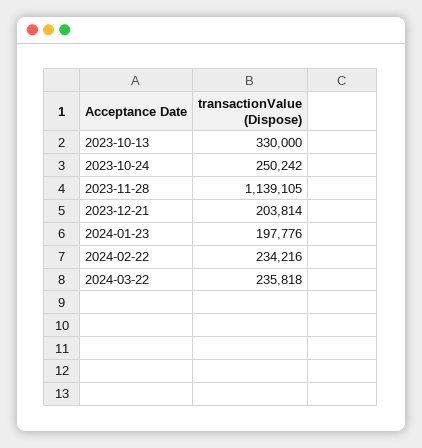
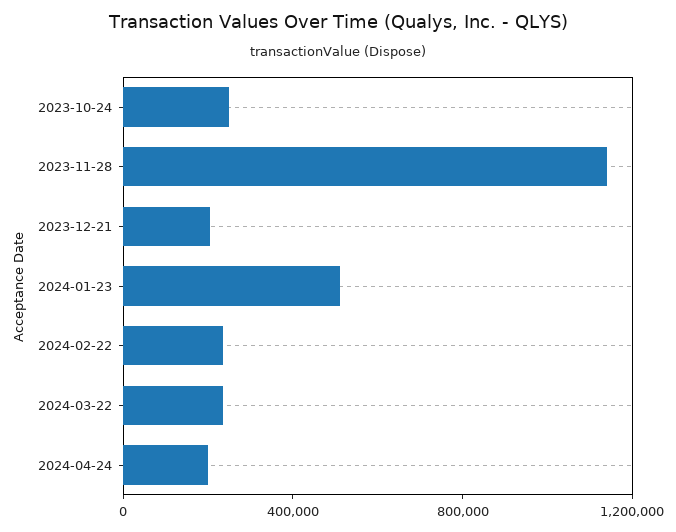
2023-10-13: 330000 -> none
2024-01-23: 197776 -> 500000
2024-04-24: none -> 200000

